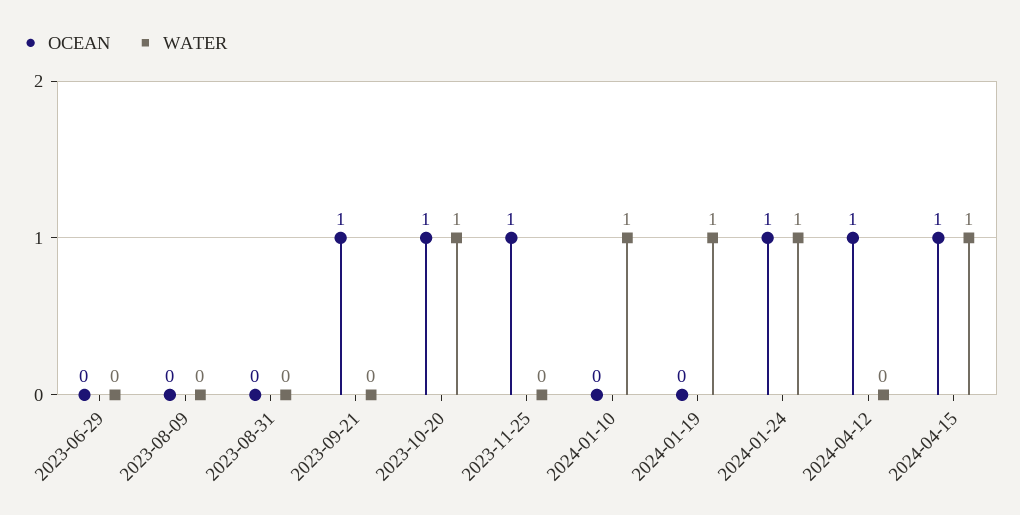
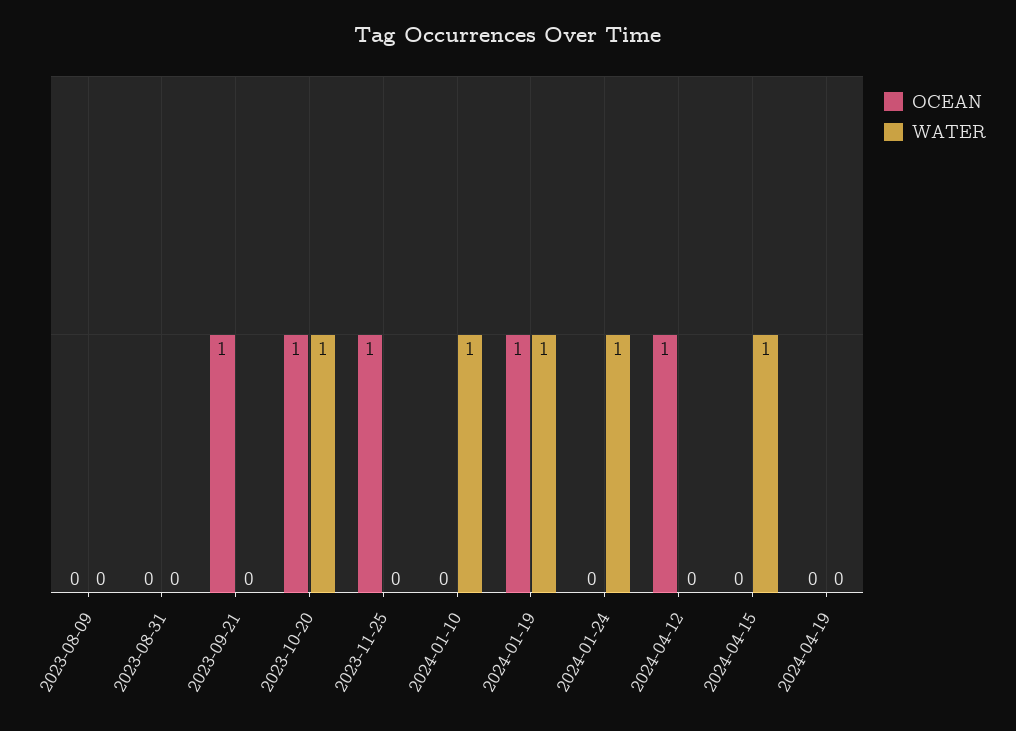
OCEAN, 2023-06-29: 0 -> none
WATER, 2023-06-29: 0 -> none
OCEAN, 2024-01-19: 0 -> 1
OCEAN, 2024-01-24: 1 -> 0
OCEAN, 2024-04-15: 1 -> 0
OCEAN, 2024-04-19: none -> 0
WATER, 2024-04-19: none -> 0

